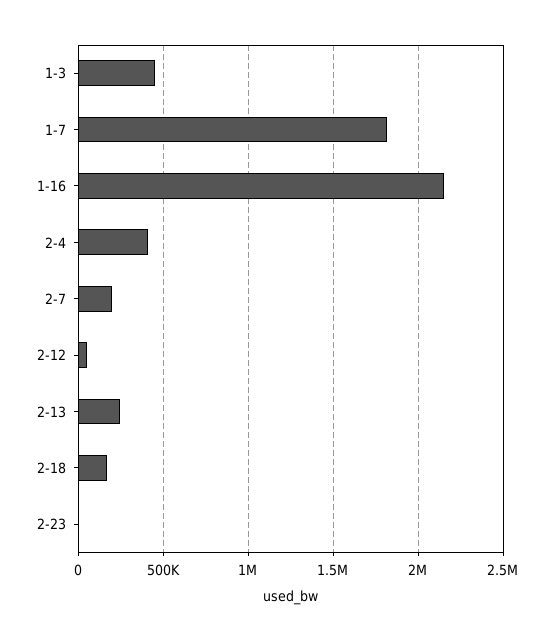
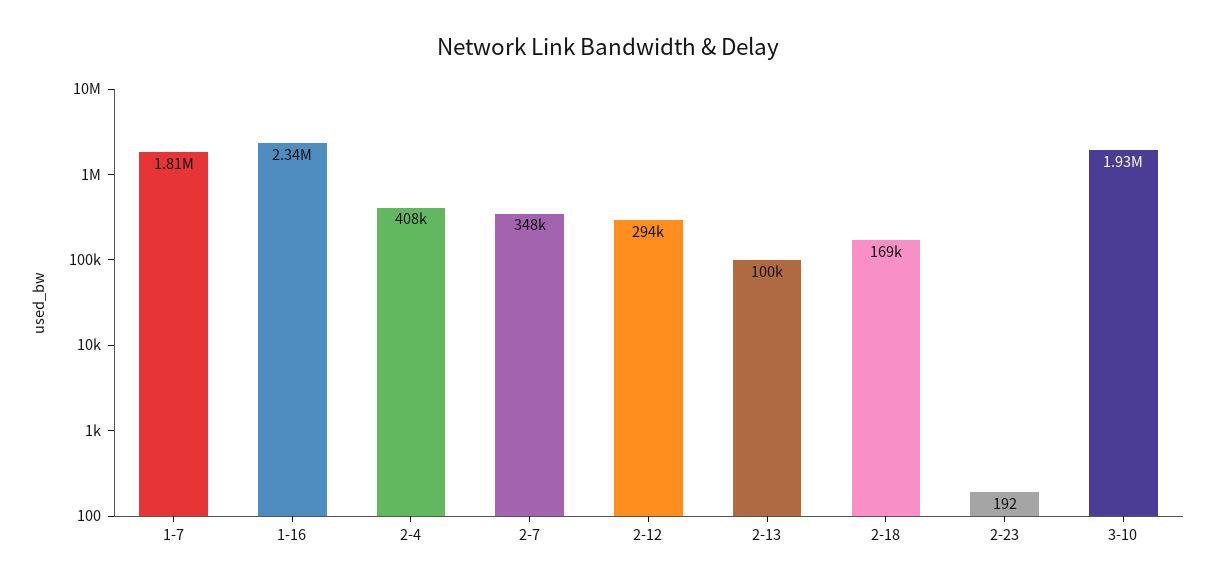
1-3: 450000 -> none
1-16: 2150000 -> 2340000
2-7: 200000 -> 348000
2-12: 50000 -> 294000
2-13: 250000 -> 100000
3-10: none -> 1930000

